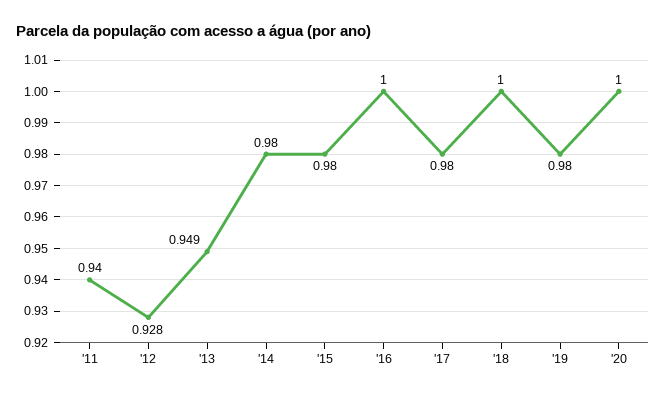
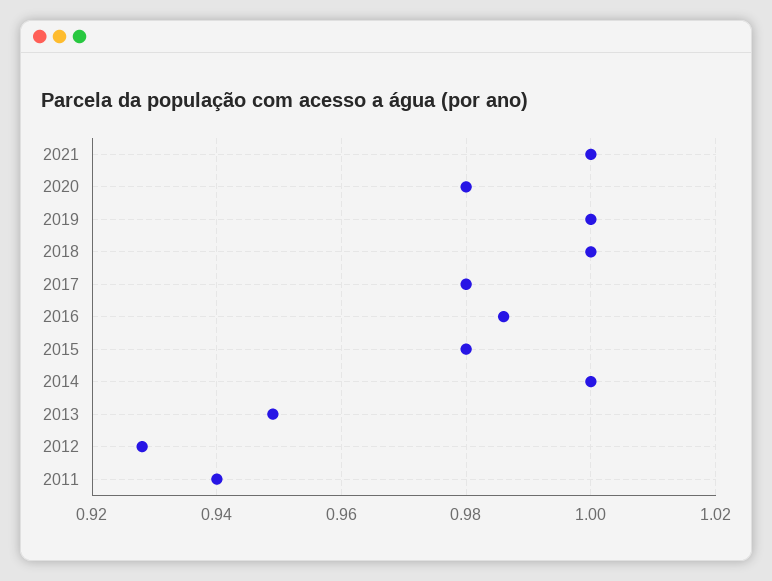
'14: 0.98 -> 1
'16: 1 -> 0.985
'19: 0.98 -> 1
'20: 1 -> 0.98
2021: none -> 1

